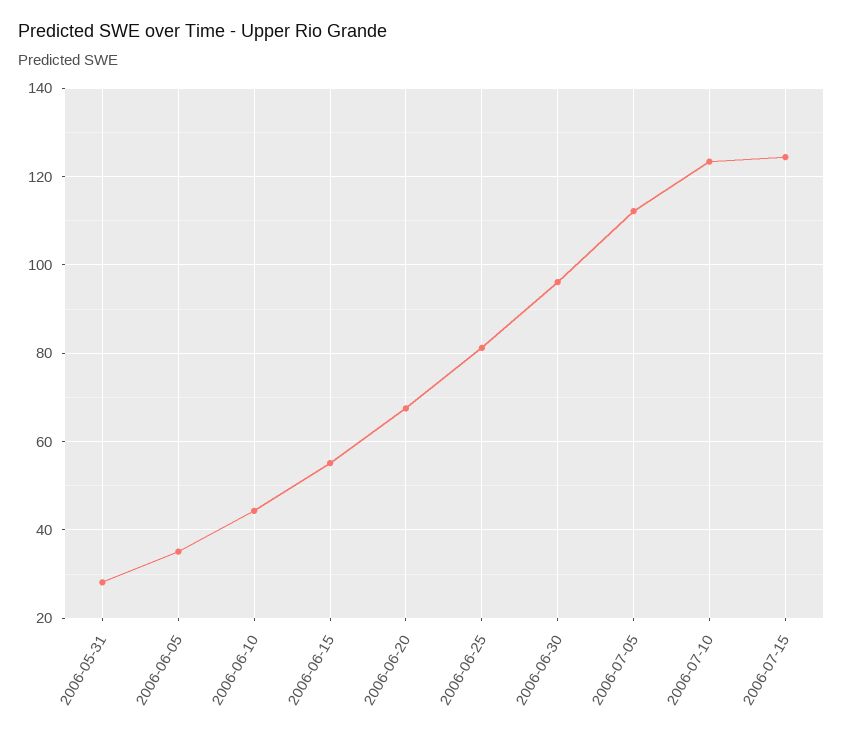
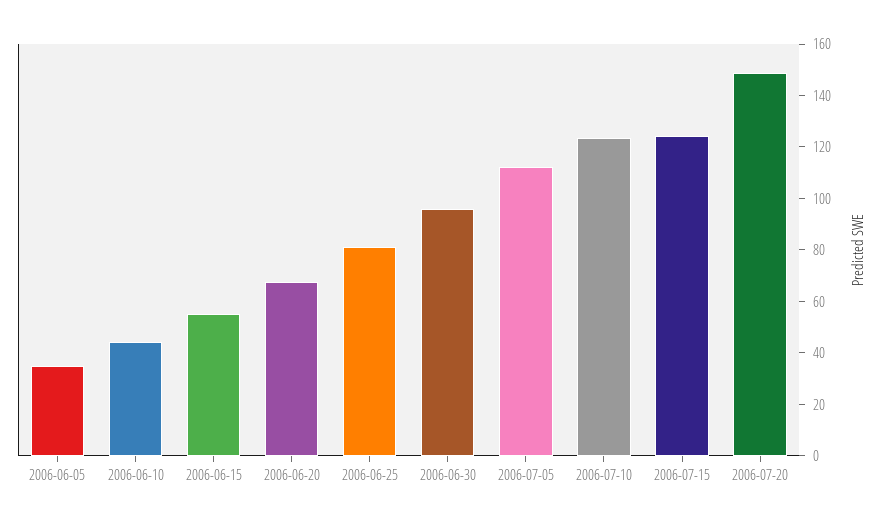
2006-05-31: 28 -> none
2006-07-20: none -> 150

